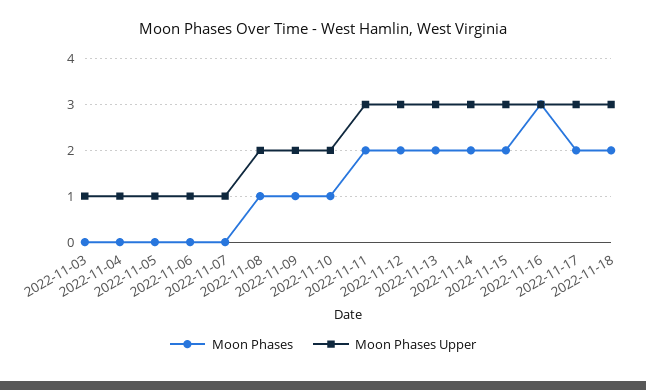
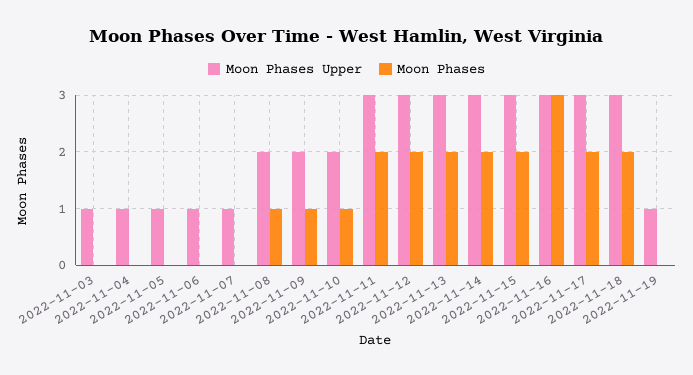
Moon Phases Upper, 2022-11-19: none -> 1
Moon Phases, 2022-11-19: none -> 0

